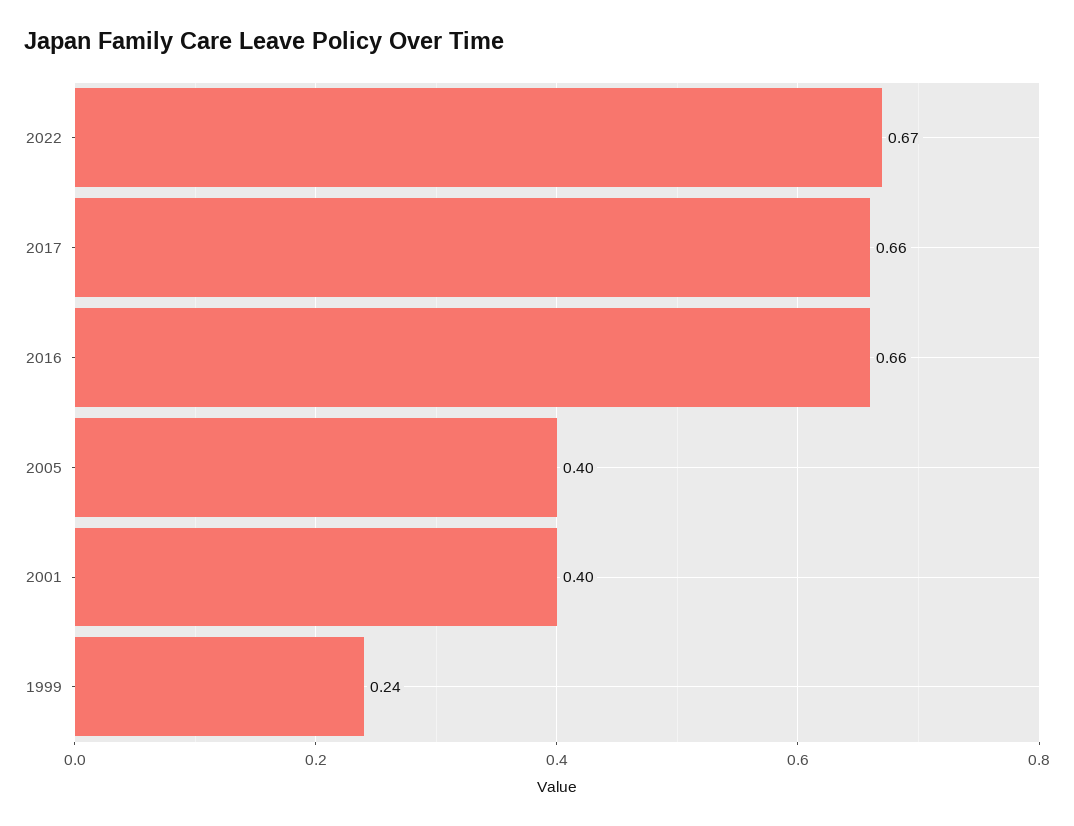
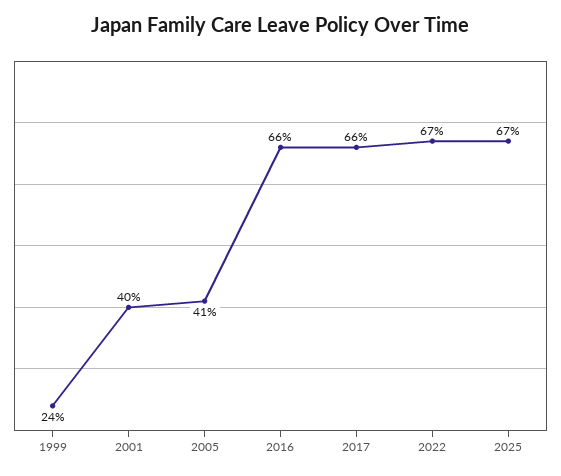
2005: 0.4 -> 0.41
2025: none -> 0.67

